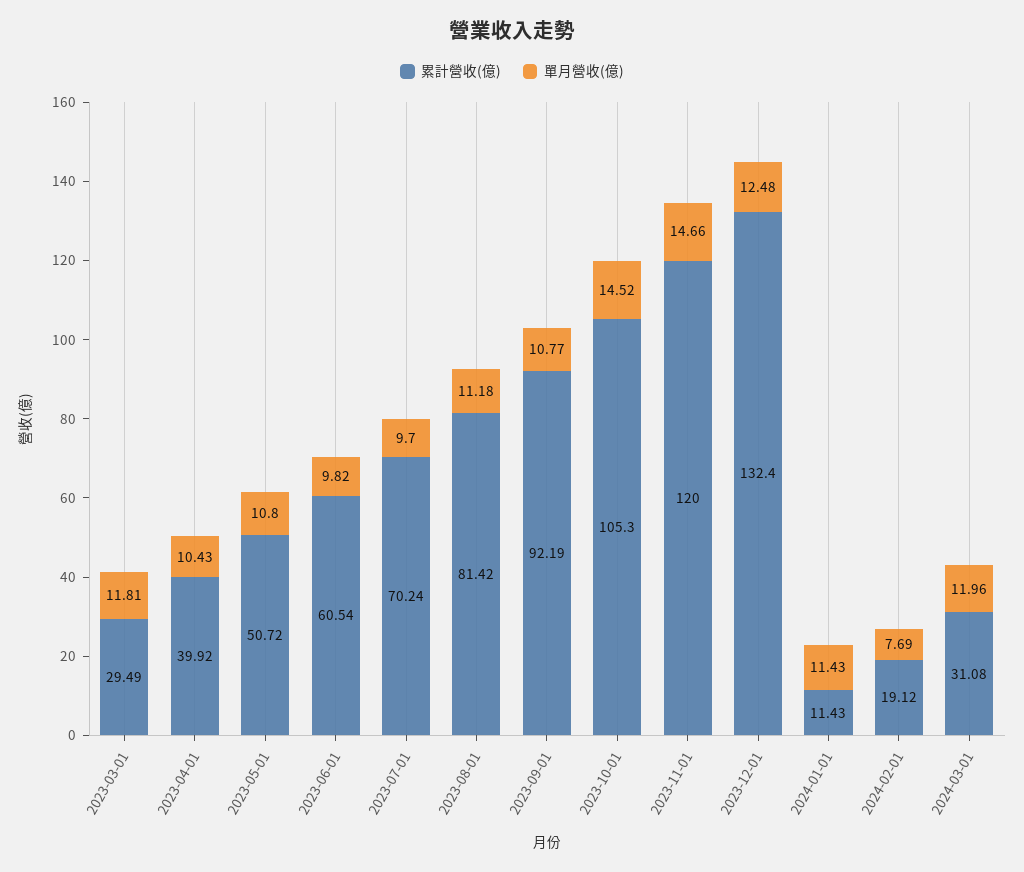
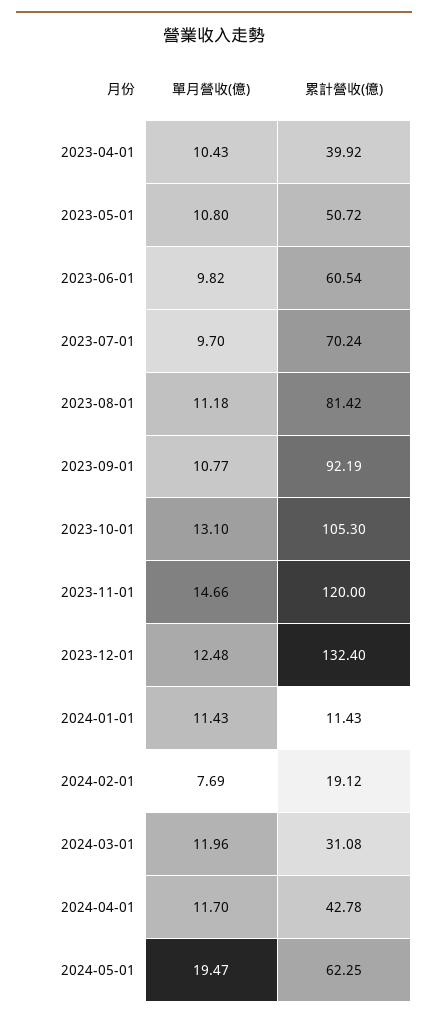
累計營收(億), 2023-03-01: 29.49 -> none
單月營收(億), 2023-03-01: 11.81 -> none
單月營收(億), 2023-10-01: 14.52 -> 13.1
單月營收(億), 2024-04-01: none -> 11.7
累計營收(億), 2024-04-01: none -> 42.78
單月營收(億), 2024-05-01: none -> 19.47
累計營收(億), 2024-05-01: none -> 62.25

